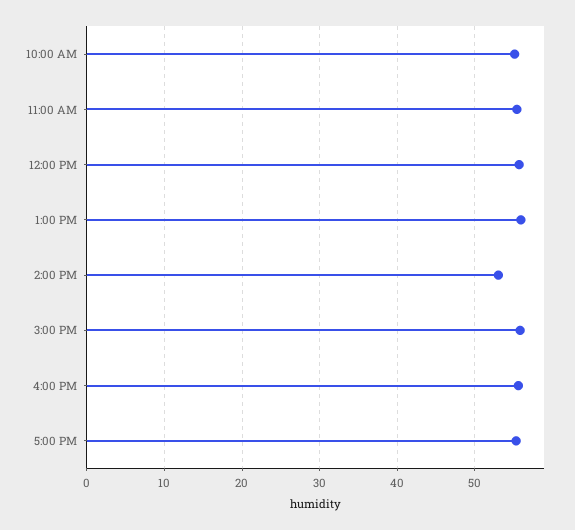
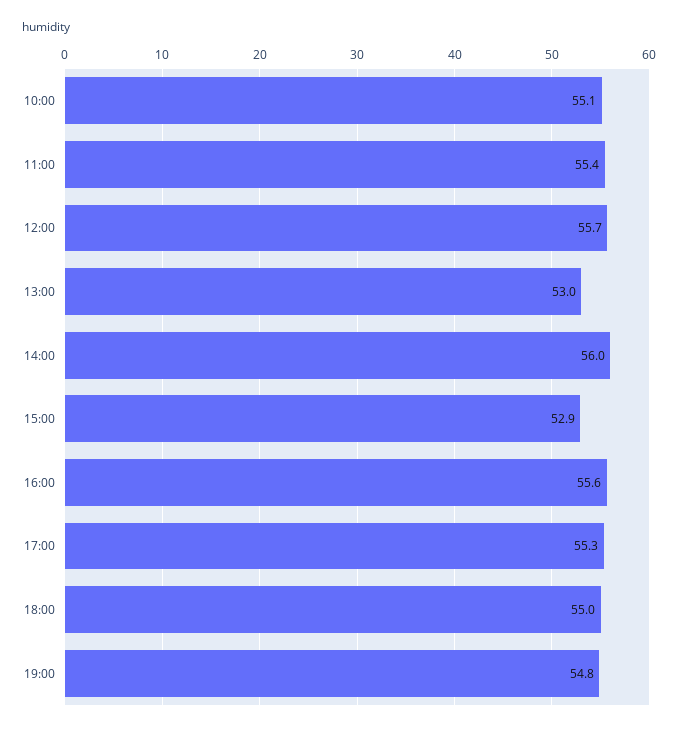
1:00 PM: 56 -> 53
2:00 PM: 53 -> 56
3:00 PM: 56 -> 52.9
18:00: none -> 55
19:00: none -> 54.8

